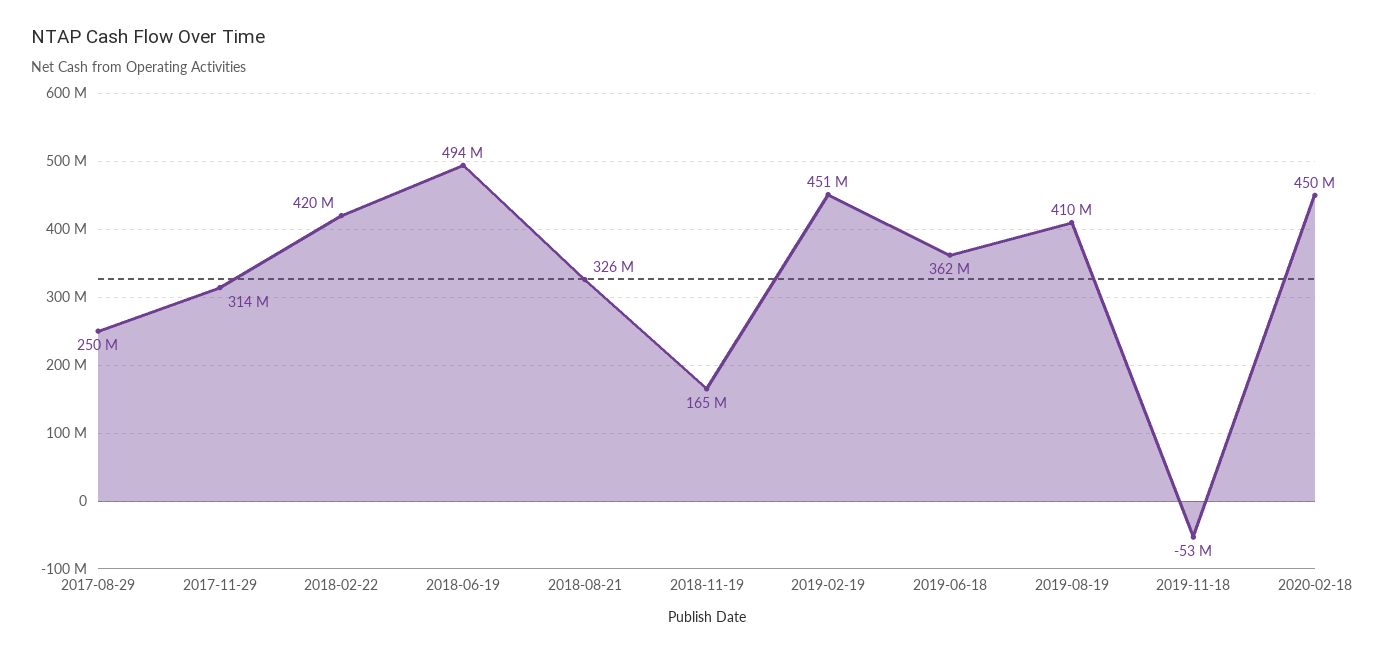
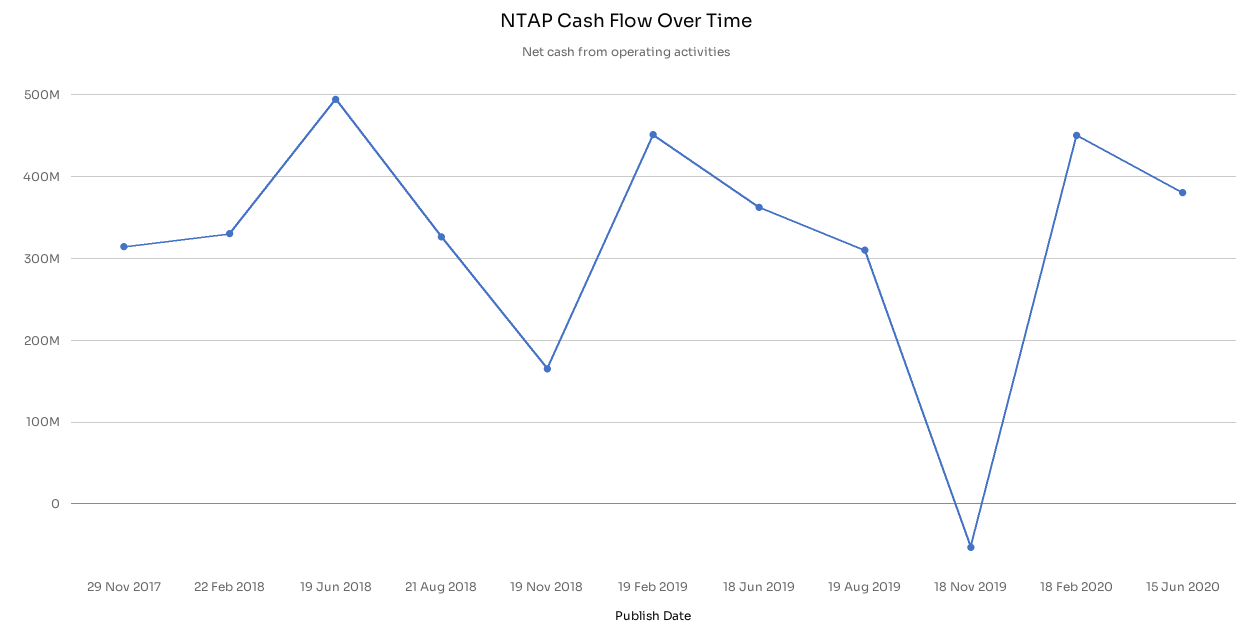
2017-08-29: 250000000 -> none
2018-02-22: 420000000 -> 330000000
2019-08-19: 410000000 -> 310000000
15 Jun 2020: none -> 380000000

